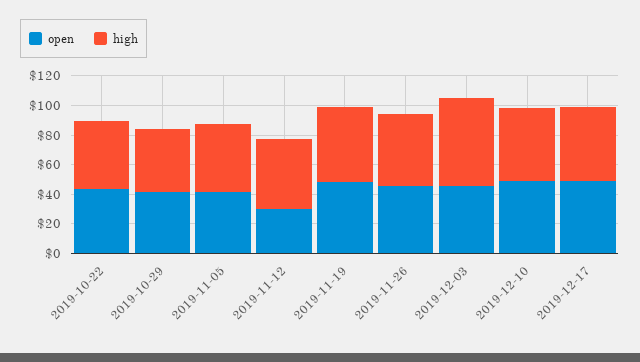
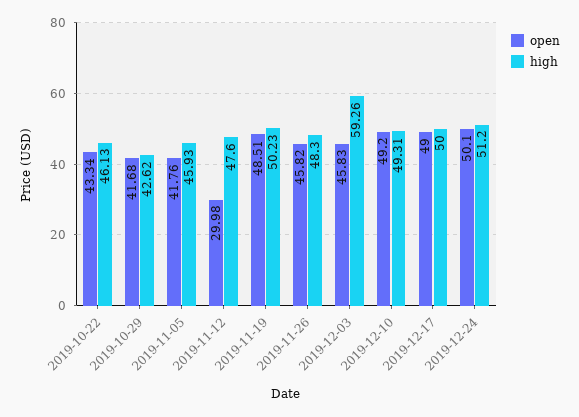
open, 2019-12-24: none -> 50.1
high, 2019-12-24: none -> 51.2

